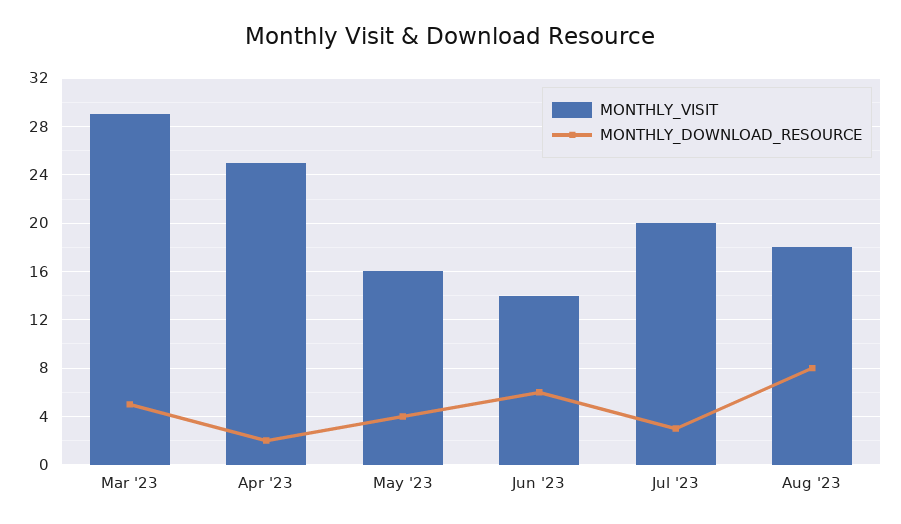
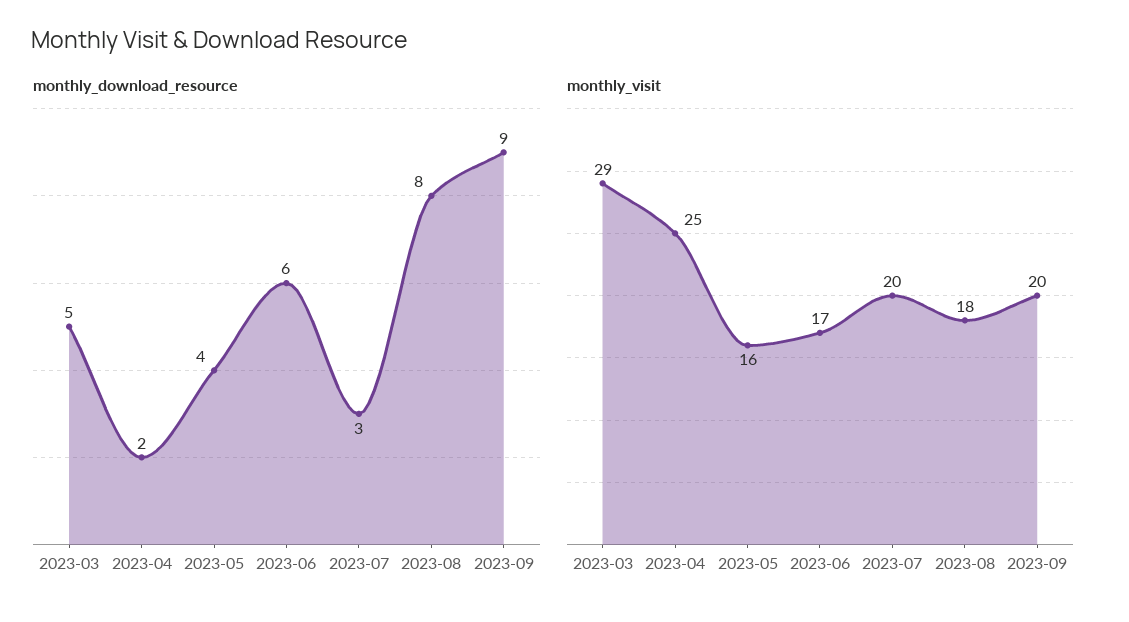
MONTHLY_VISIT, Jun '23: 14 -> 17
MONTHLY_DOWNLOAD_RESOURCE, 2023-09: none -> 9
MONTHLY_VISIT, 2023-09: none -> 20

